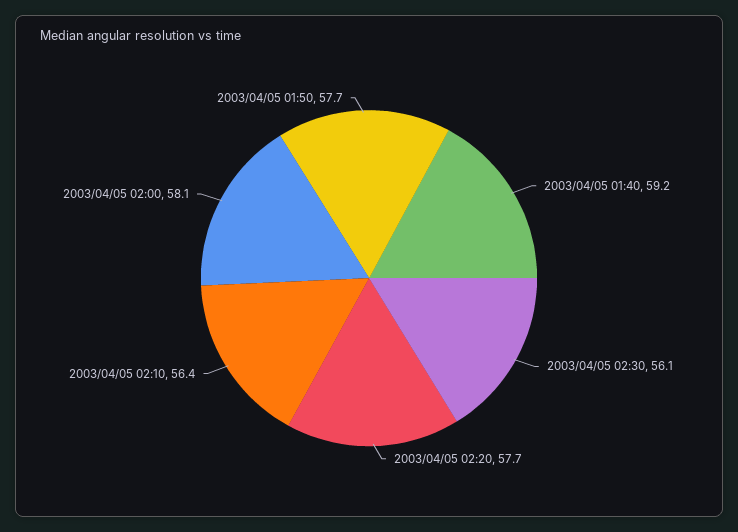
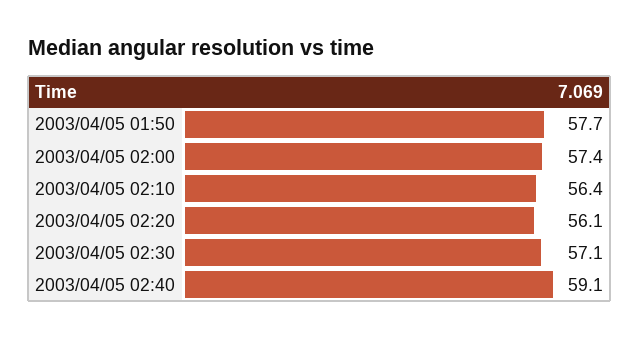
2003/04/05 01:40: 59.2 -> none
2003/04/05 02:30: 56.1 -> 57.1
2003/04/05 02:20: 57.7 -> 56.1
2003/04/05 02:00: 58.1 -> 57.4
2003/04/05 02:40: none -> 59.1

